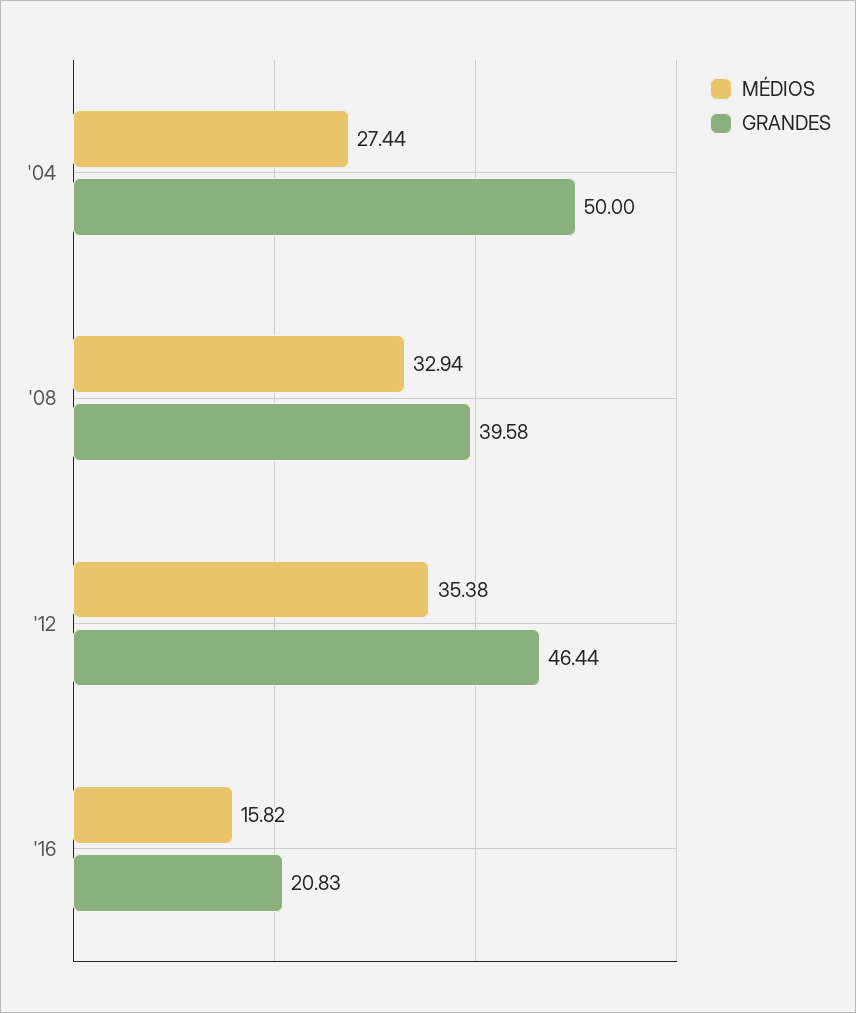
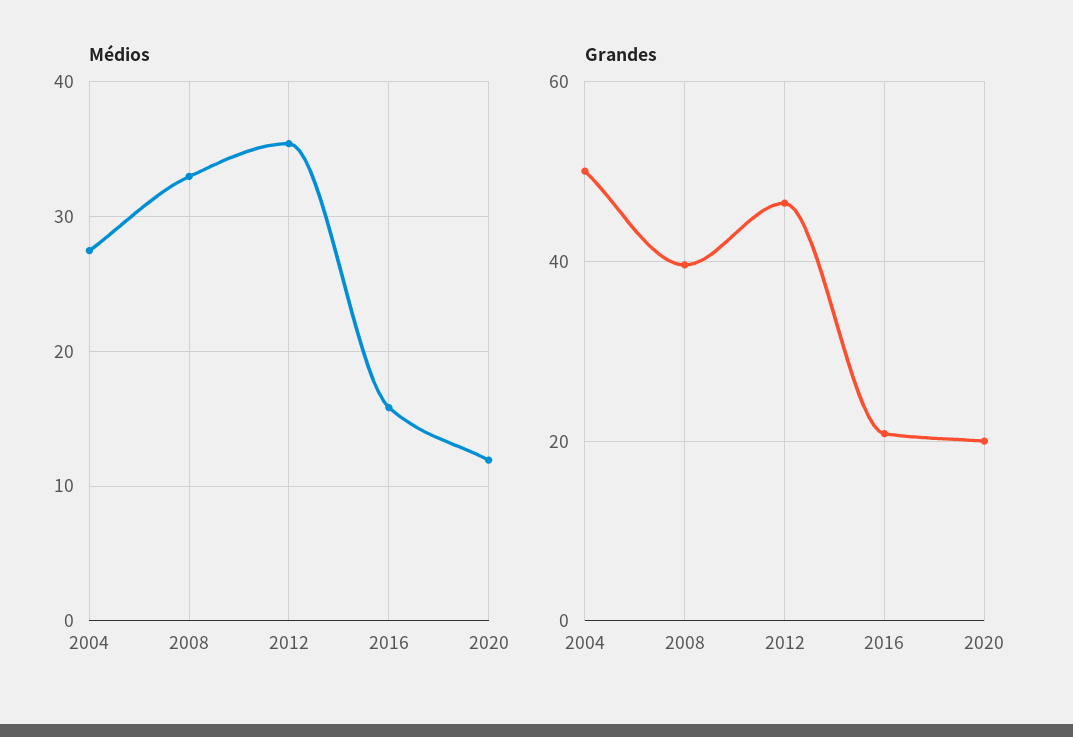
MÉDIOS, 2020: none -> 12
GRANDES, 2020: none -> 20

